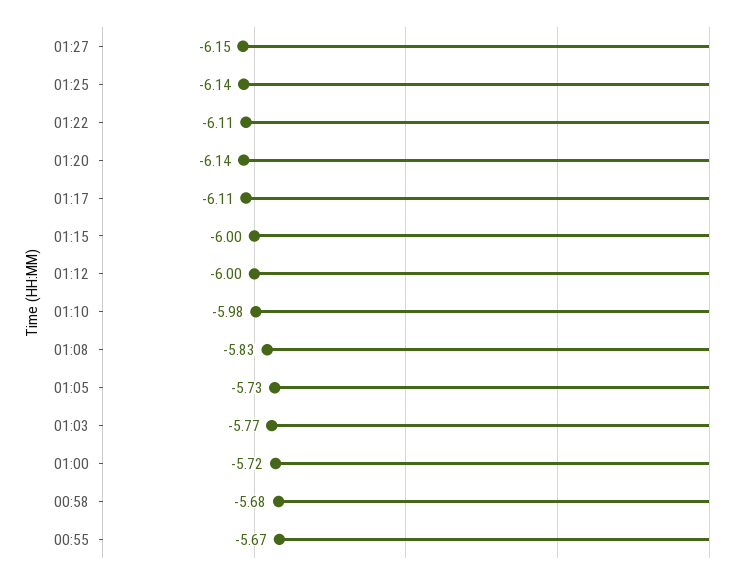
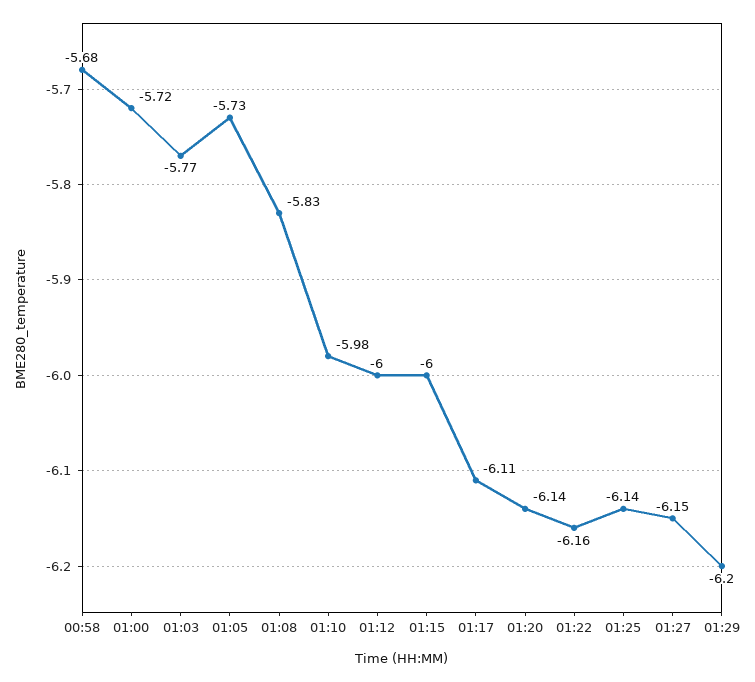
01:22: -6.11 -> -6.16
00:55: -5.67 -> none
01:29: none -> -6.2

